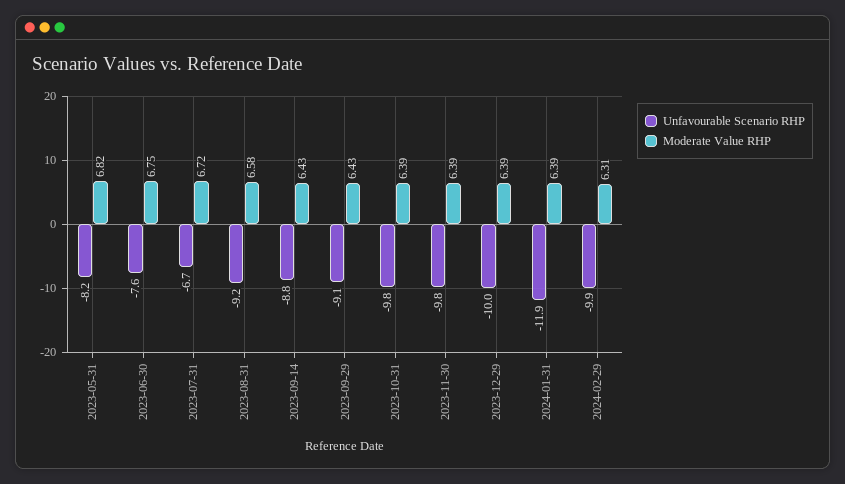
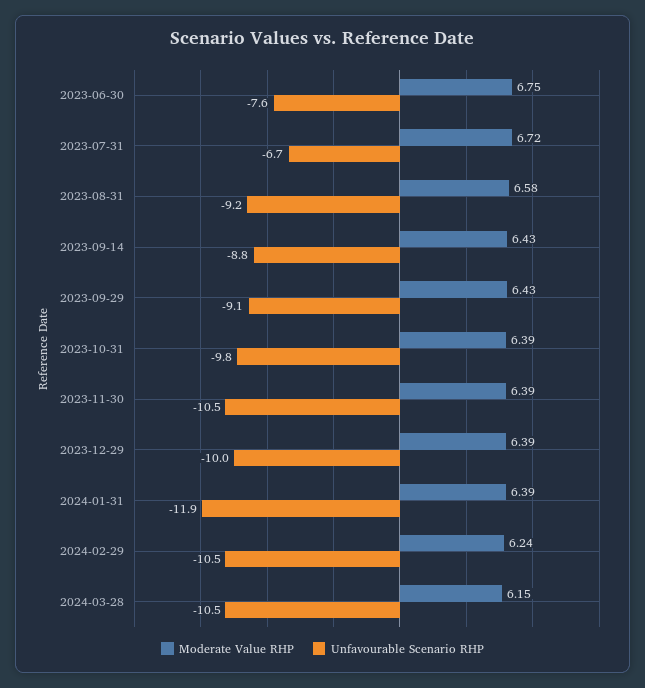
Unfavourable Scenario RHP, 2023-05-31: -8.2 -> none
Moderate Value RHP, 2023-05-31: 6.82 -> none
Unfavourable Scenario RHP, 2023-11-30: -9.8 -> -10.5
Unfavourable Scenario RHP, 2024-02-29: -9.9 -> -10.5
Moderate Value RHP, 2024-02-29: 6.31 -> 6.24
Moderate Value RHP, 2024-03-28: none -> 6.15
Unfavourable Scenario RHP, 2024-03-28: none -> -10.5

